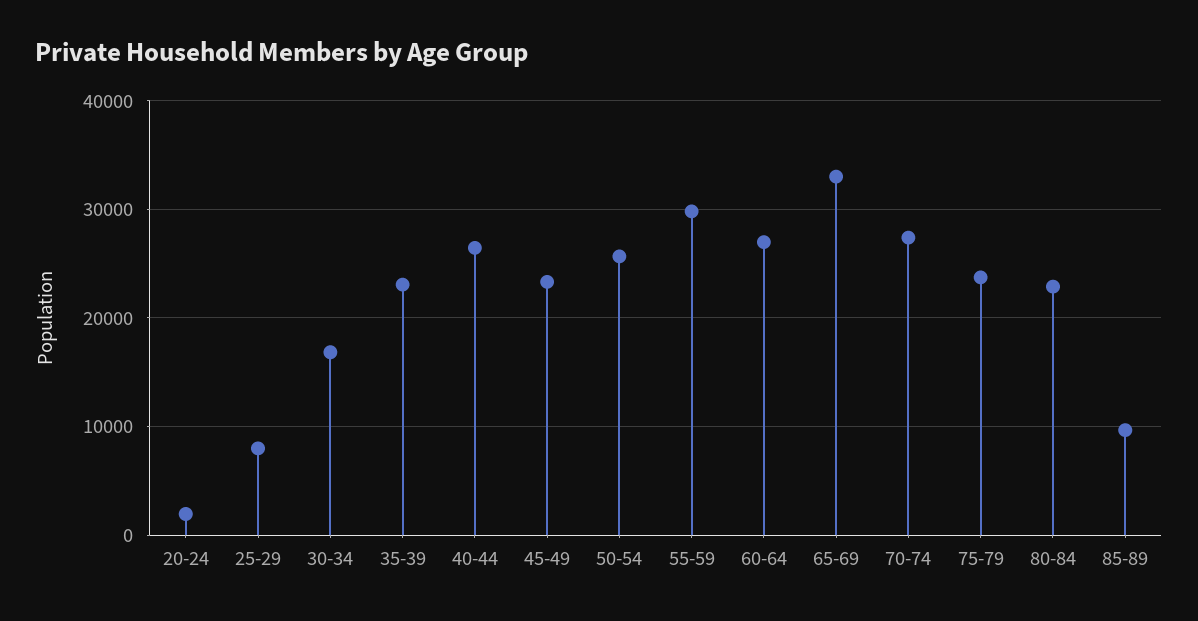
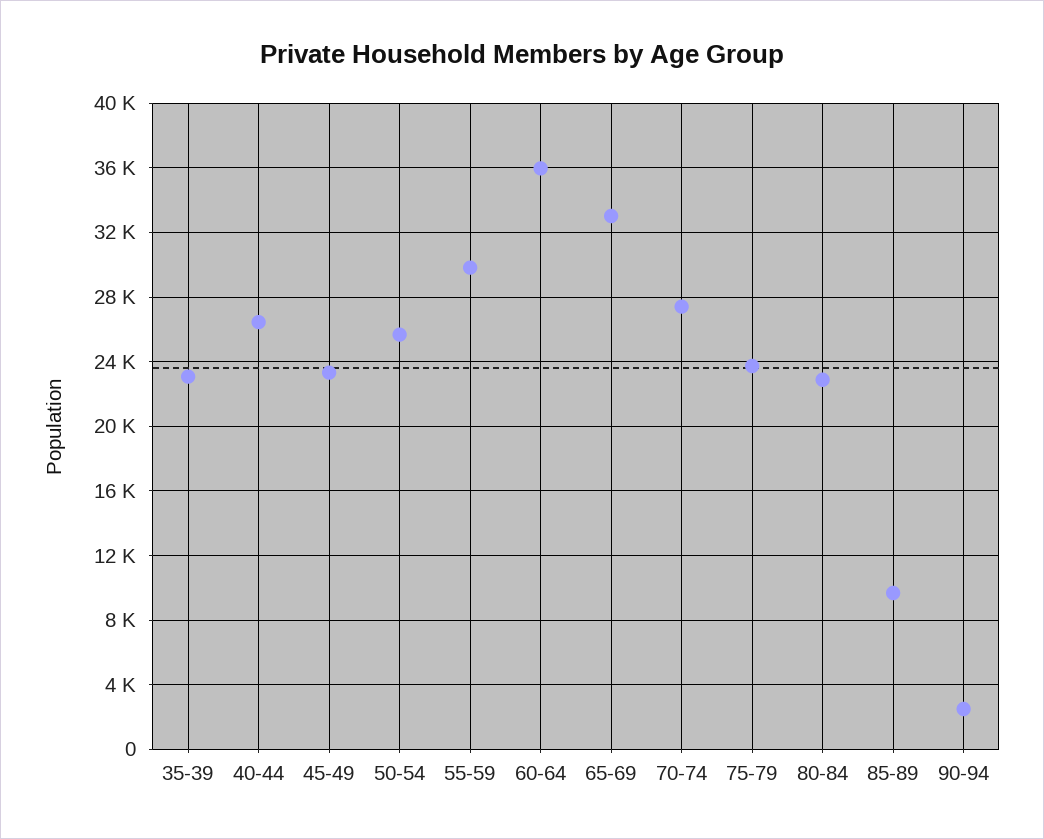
20-24: 2000 -> none
25-29: 8000 -> none
30-34: 17000 -> none
60-64: 27000 -> 36000
90-94: none -> 2500

